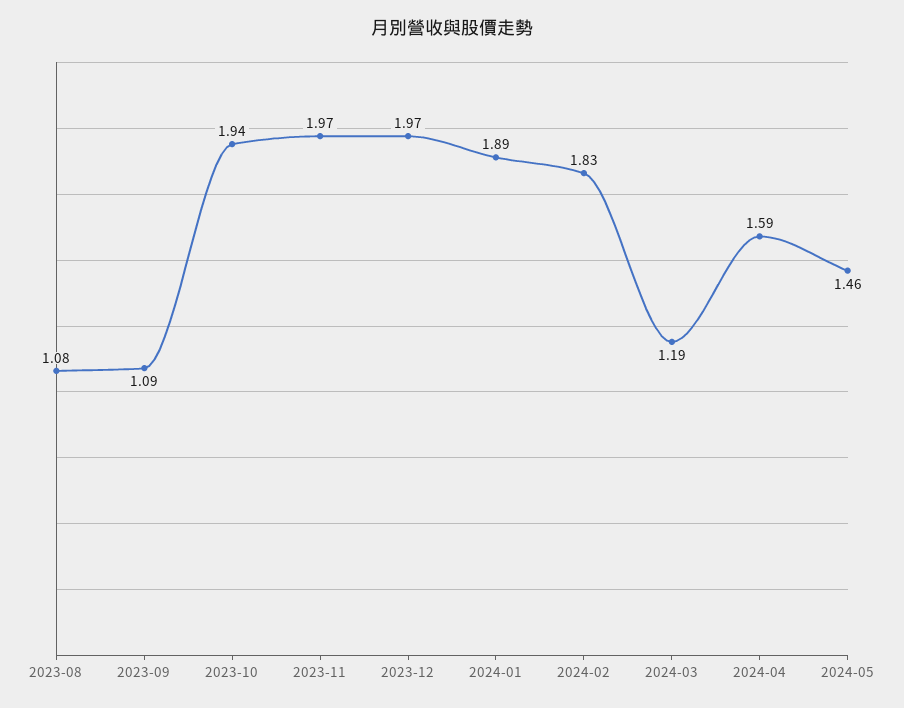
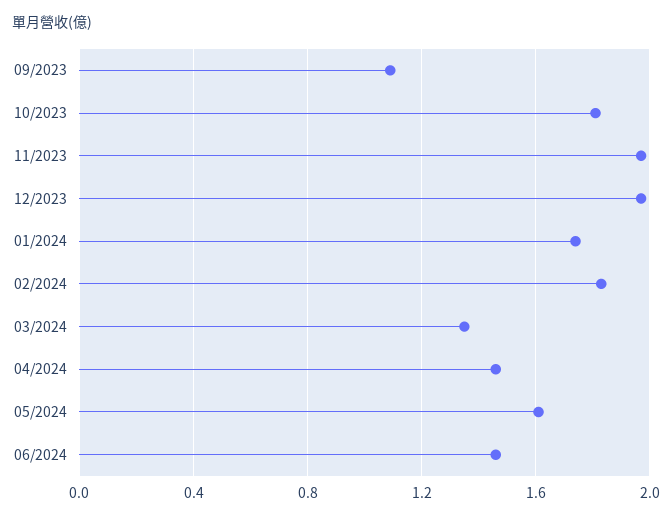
2023-08: 1.08 -> none
2023-10: 1.94 -> 1.8
2024-01: 1.89 -> 1.75
2024-03: 1.19 -> 1.35
2024-04: 1.59 -> 1.45
2024-05: 1.46 -> 1.6
06/2024: none -> 1.45

